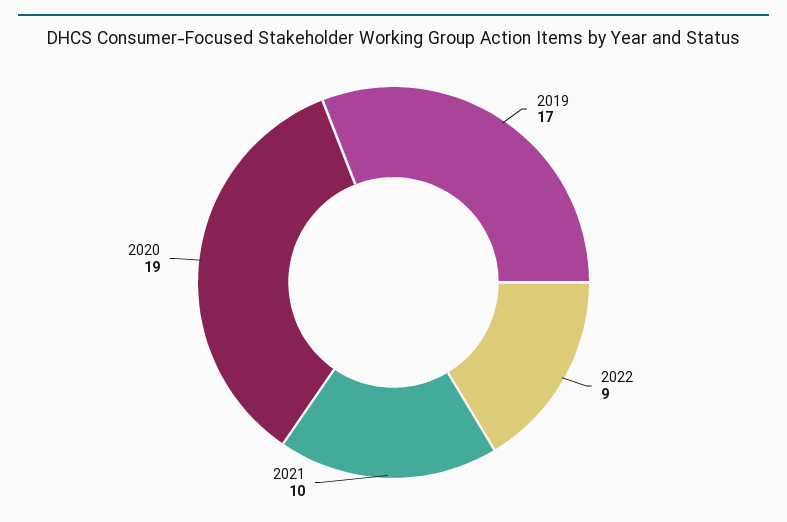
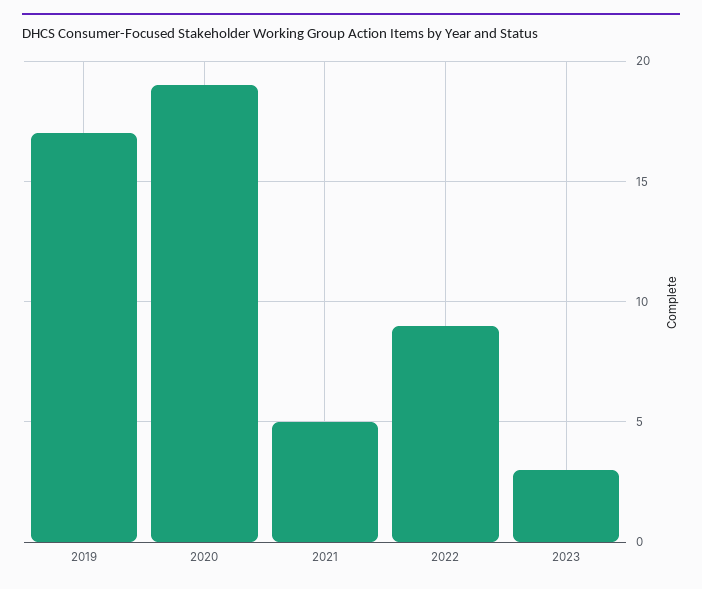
2021: 10 -> 5
2023: none -> 3

